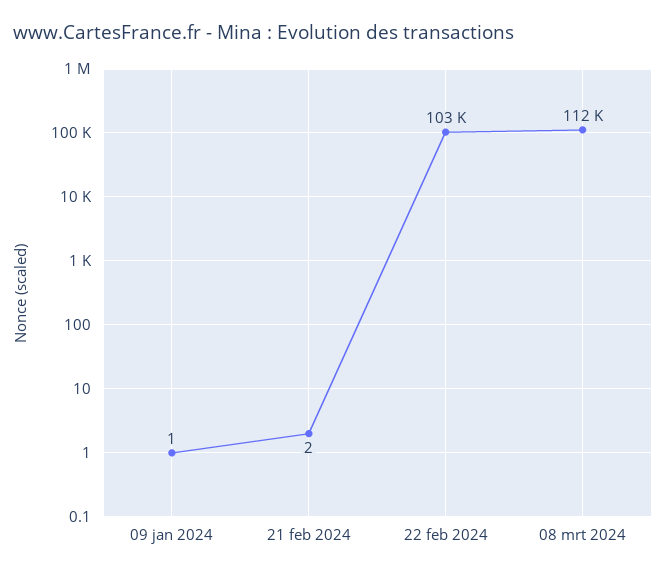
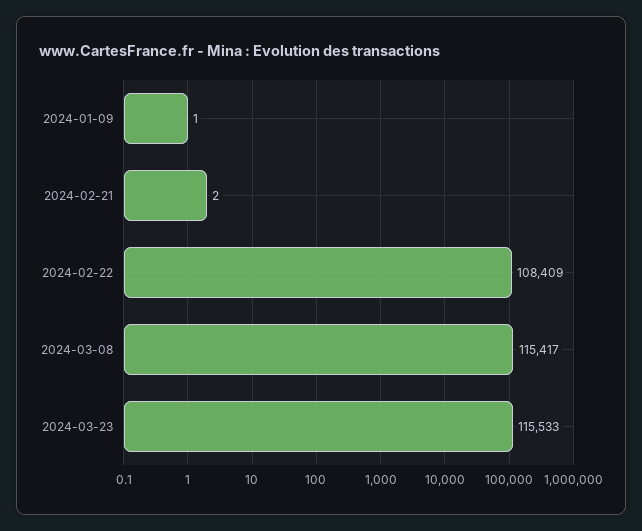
22 feb 2024: 103000 -> 108409
08 mrt 2024: 112000 -> 115417
2024-03-23: none -> 115533

